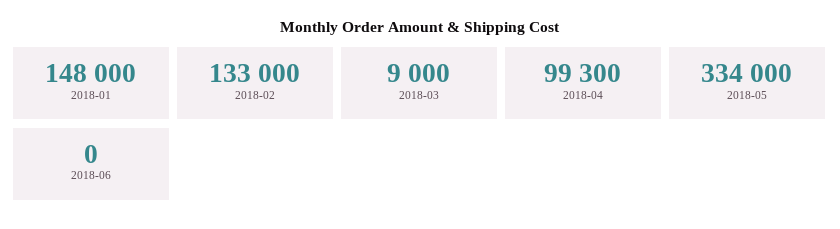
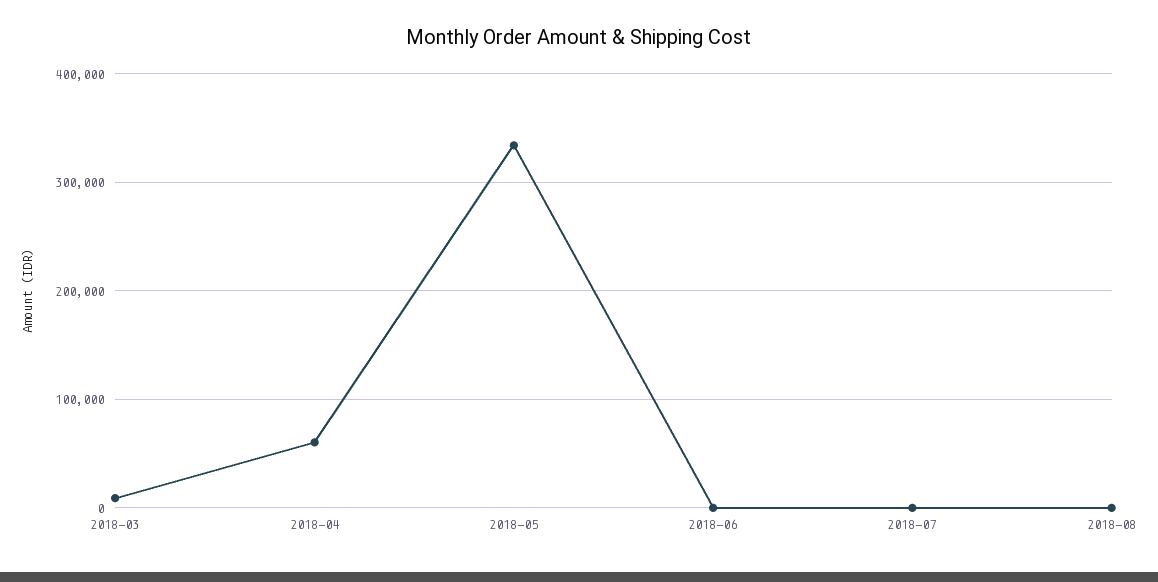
2018-01: 148000 -> none
2018-02: 133000 -> none
2018-04: 99300 -> 60000
2018-07: none -> 0
2018-08: none -> 0

